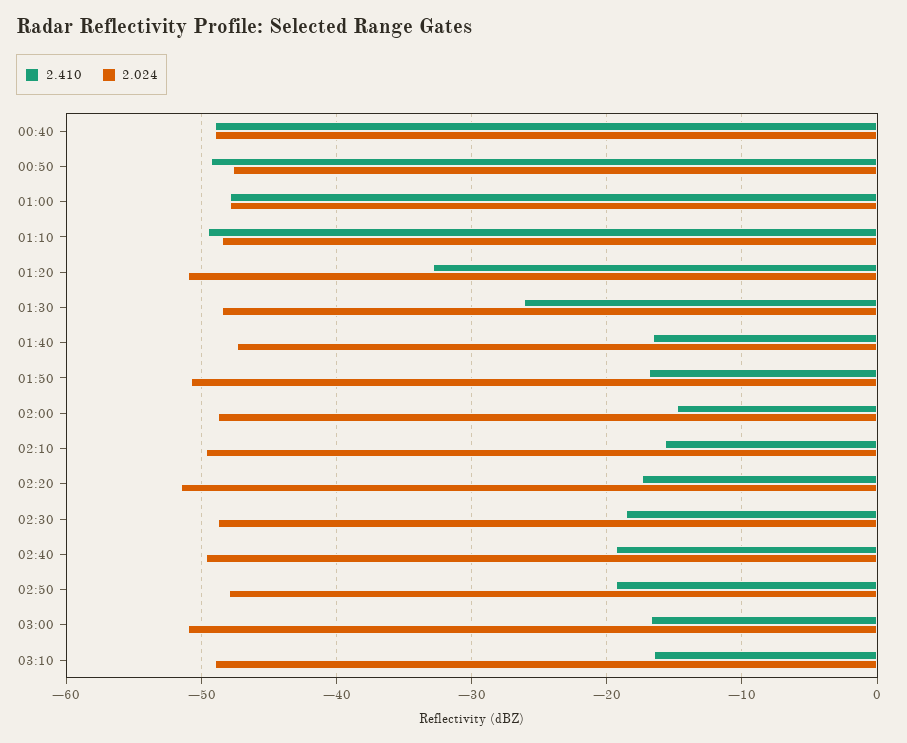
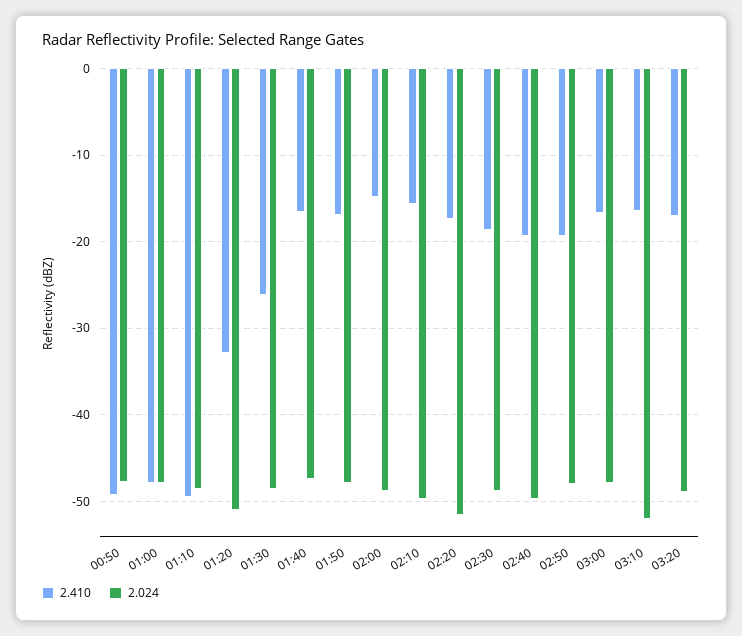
2.410, 00:40: -49 -> none
2.024, 00:40: -49 -> none
2.024, 01:50: -51 -> -48
2.024, 03:00: -51 -> -48
2.024, 03:10: -49 -> -52
2.410, 03:20: none -> -17
2.024, 03:20: none -> -49

